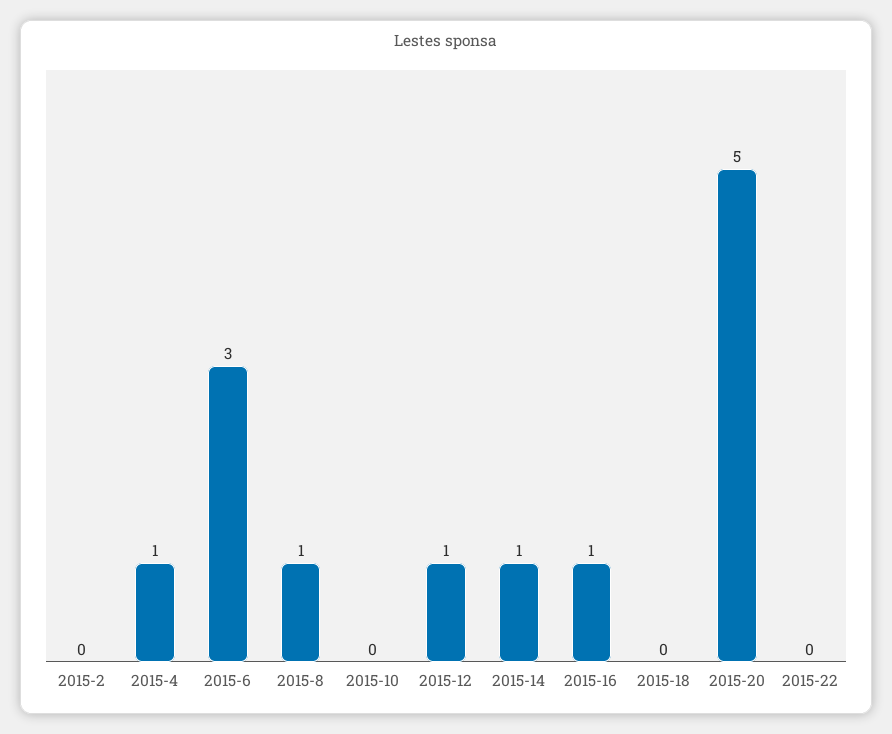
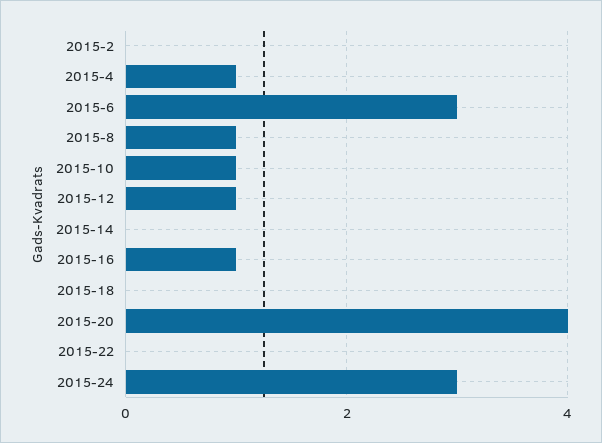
2015-10: 0 -> 1
2015-14: 1 -> 0
2015-20: 5 -> 4
2015-24: none -> 3

